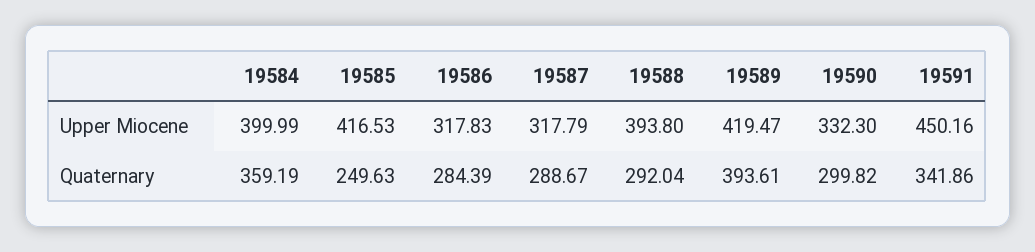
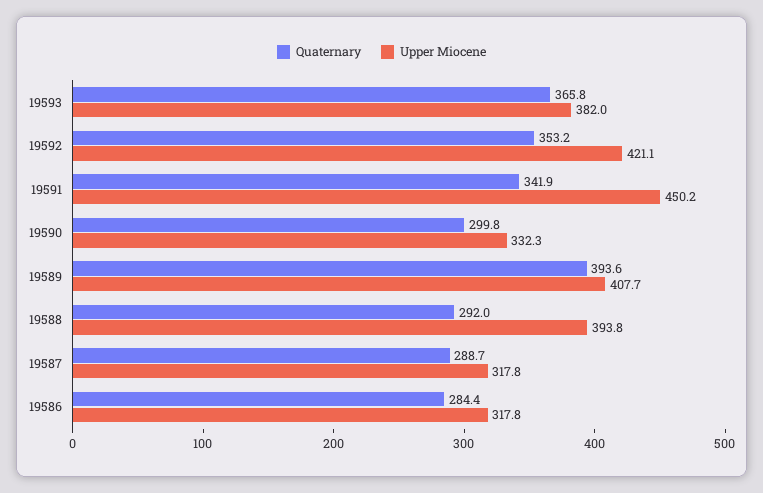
Upper Miocene, 19584: 399.99 -> none
Upper Miocene, 19585: 416.53 -> none
Upper Miocene, 19589: 419.47 -> 407.7
Quaternary, 19584: 359.19 -> none
Quaternary, 19585: 249.63 -> none
Quaternary, 19593: none -> 365.8
Upper Miocene, 19593: none -> 382
Quaternary, 19592: none -> 353.2
Upper Miocene, 19592: none -> 421.1

